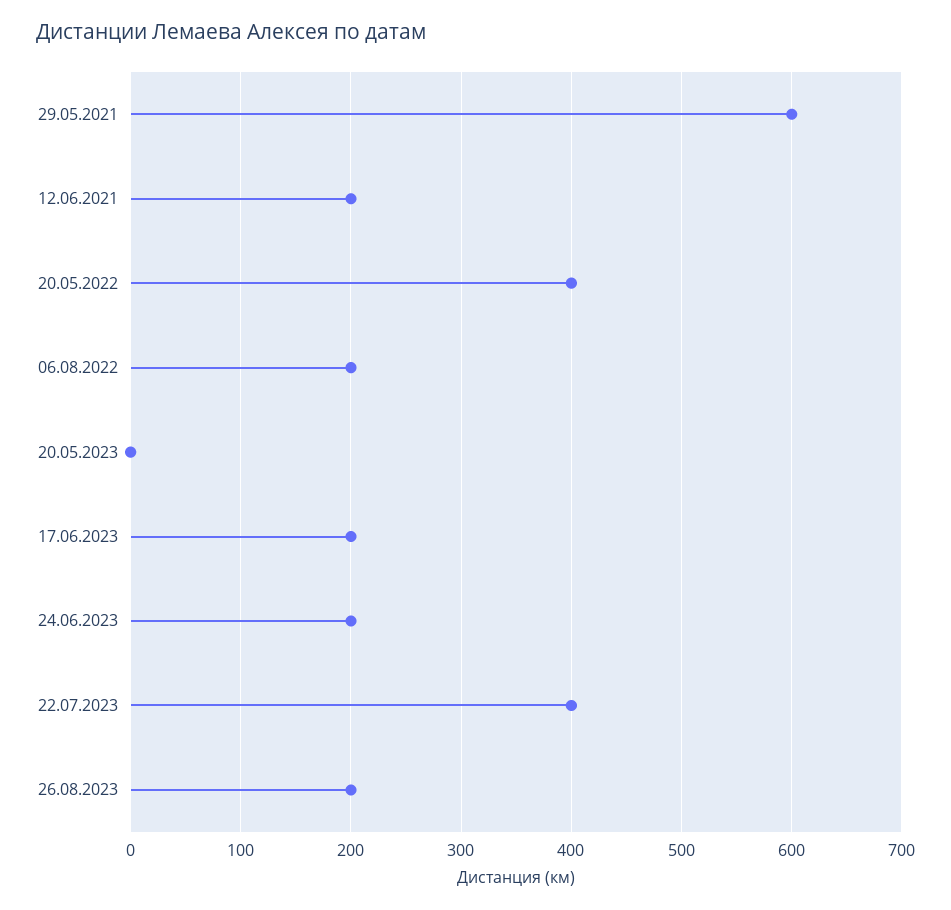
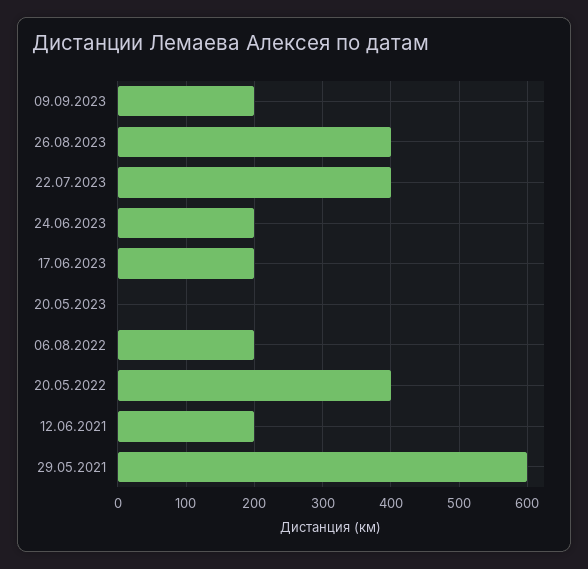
26.08.2023: 200 -> 400
09.09.2023: none -> 200

